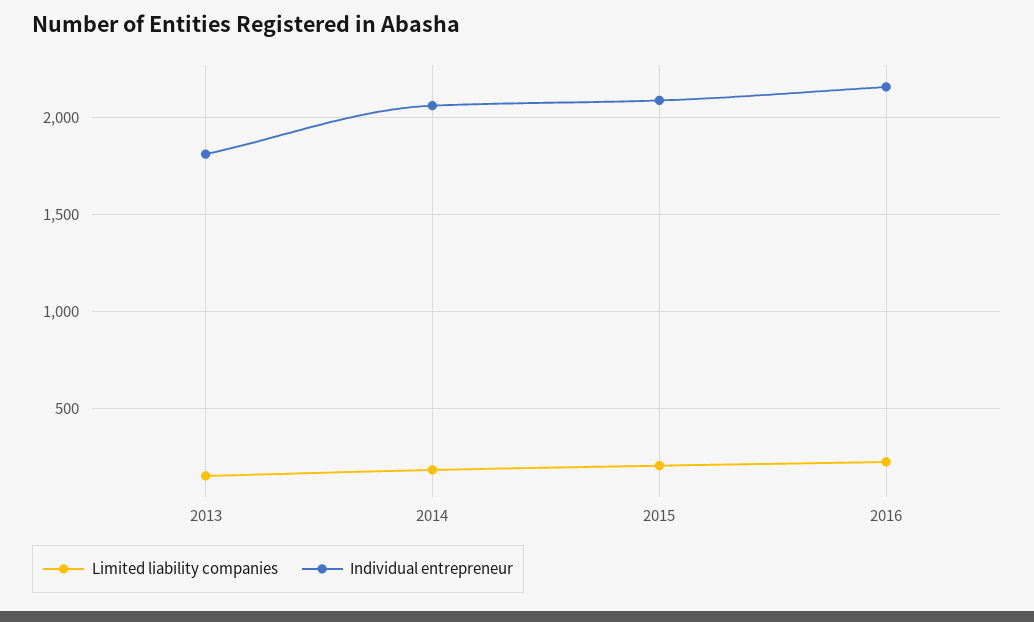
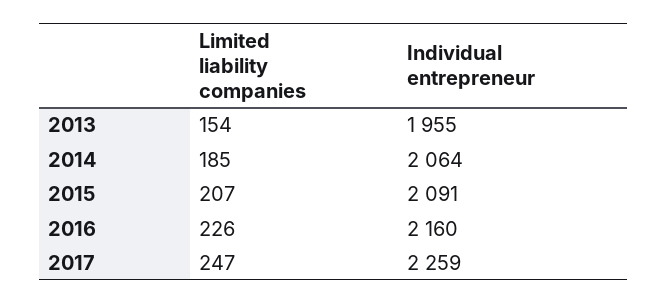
Individual entrepreneur, 2013: 1800 -> 1955
Limited liability companies, 2017: none -> 247
Individual entrepreneur, 2017: none -> 2259

